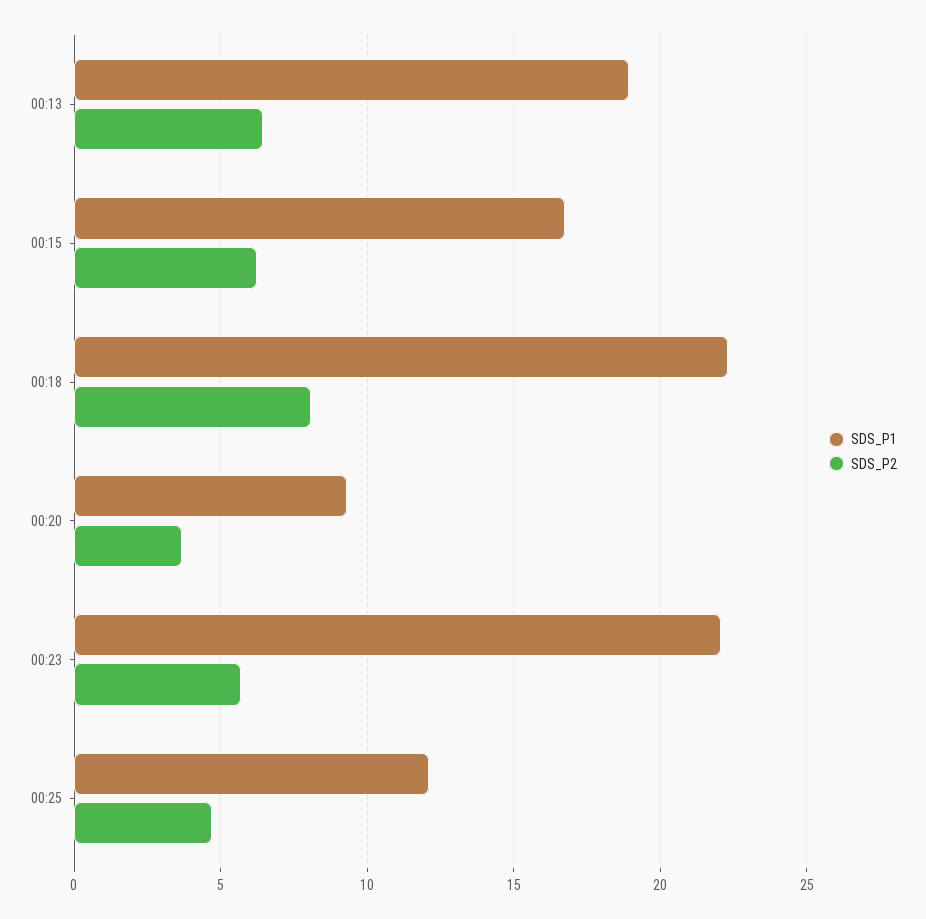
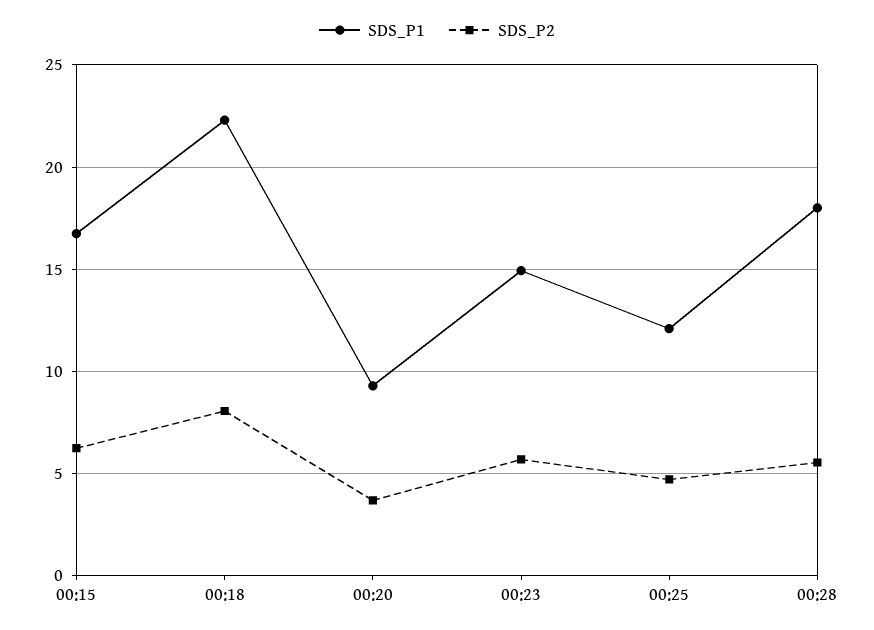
SDS_P1, 00:13: 19 -> none
SDS_P2, 00:13: 6.5 -> none
SDS_P1, 00:23: 22 -> 15
SDS_P1, 00:28: none -> 18
SDS_P2, 00:28: none -> 5.5

